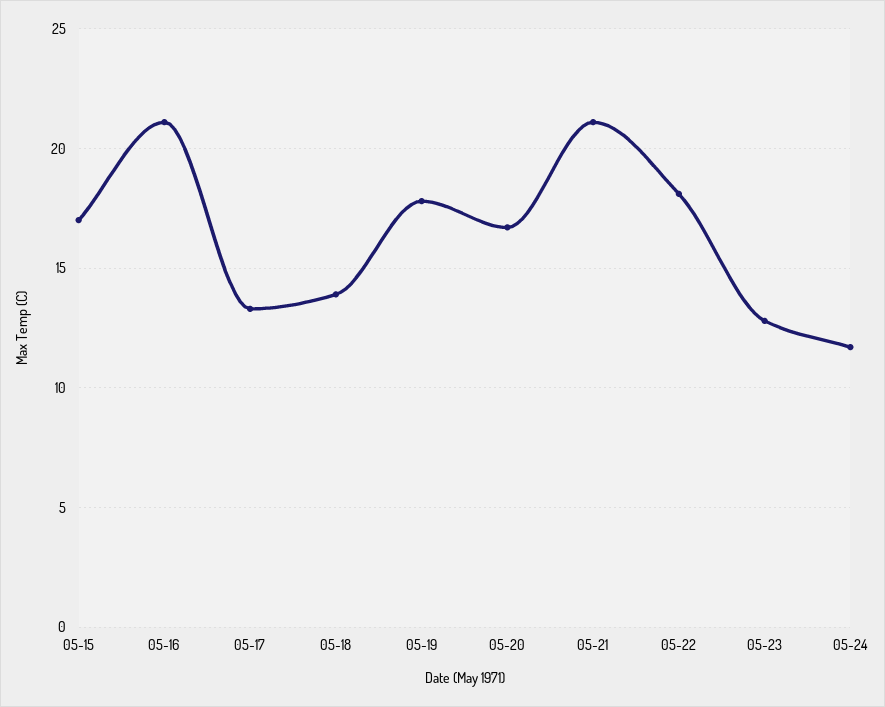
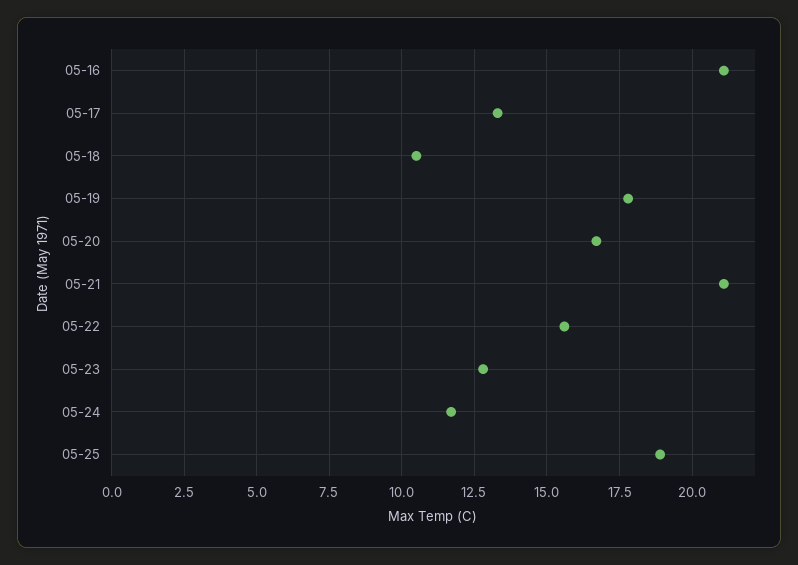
05-15: 17 -> none
05-18: 14 -> 10.5
05-22: 18 -> 15.5
05-25: none -> 19

